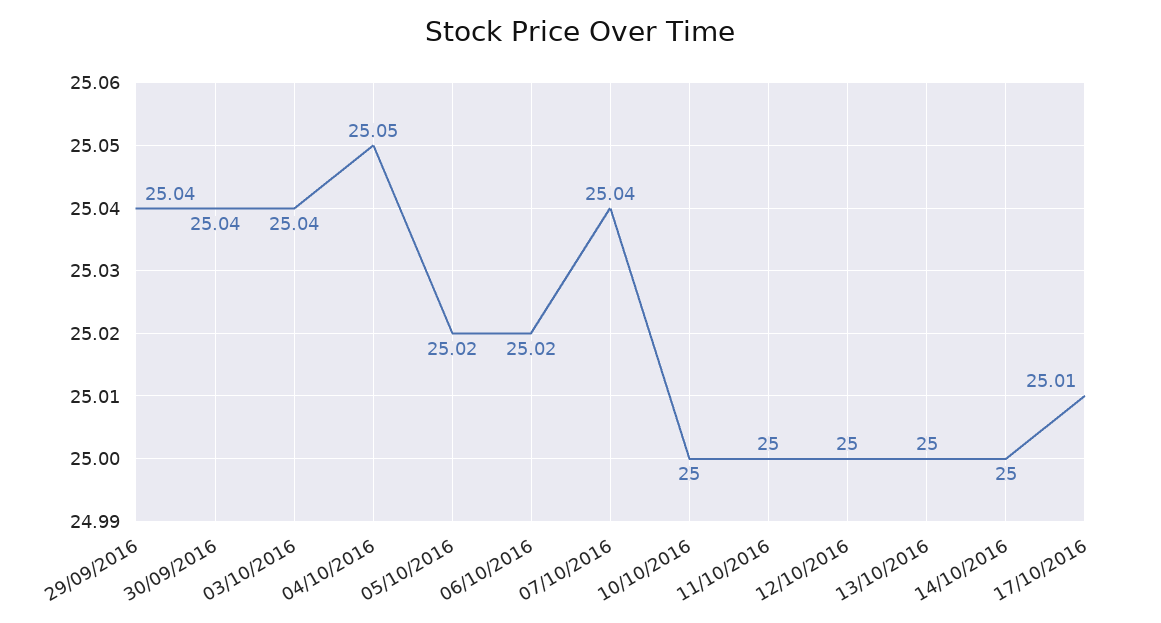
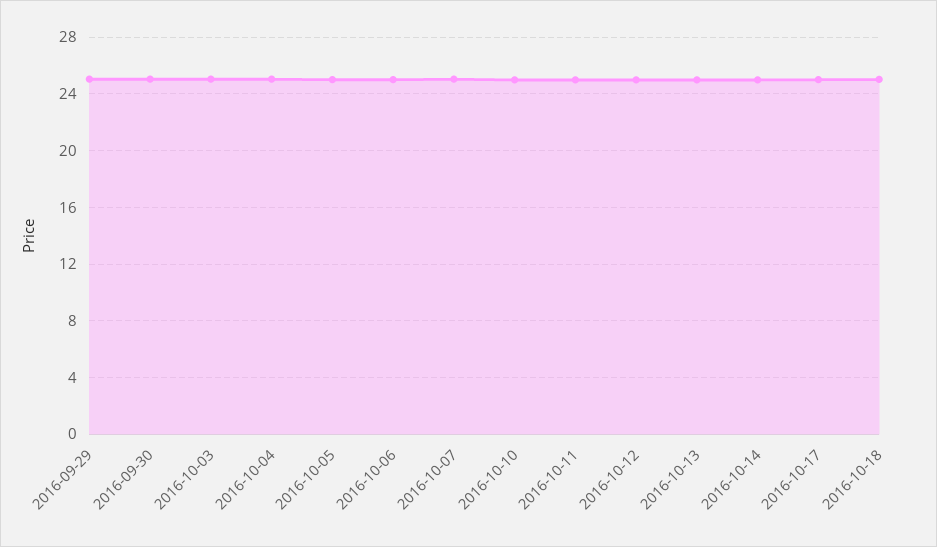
2016-10-18: none -> 25

